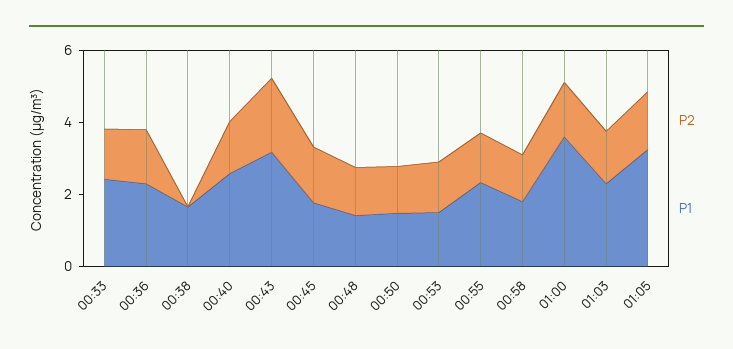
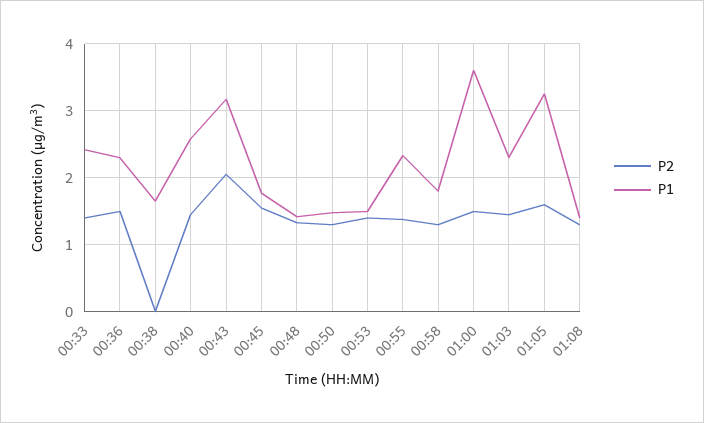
P2, 01:08: none -> 1.3
P1, 01:08: none -> 1.4

